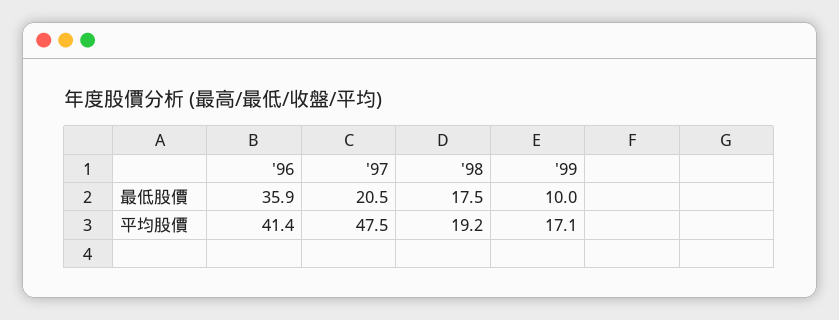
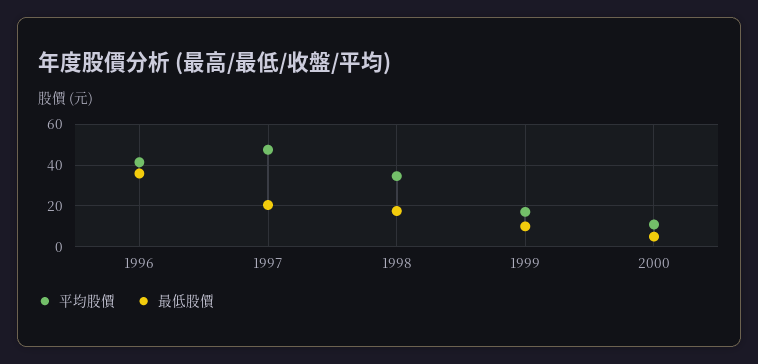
平均股價, '98: 19.2 -> 35
平均股價, 2000: none -> 10
最低股價, 2000: none -> 5

